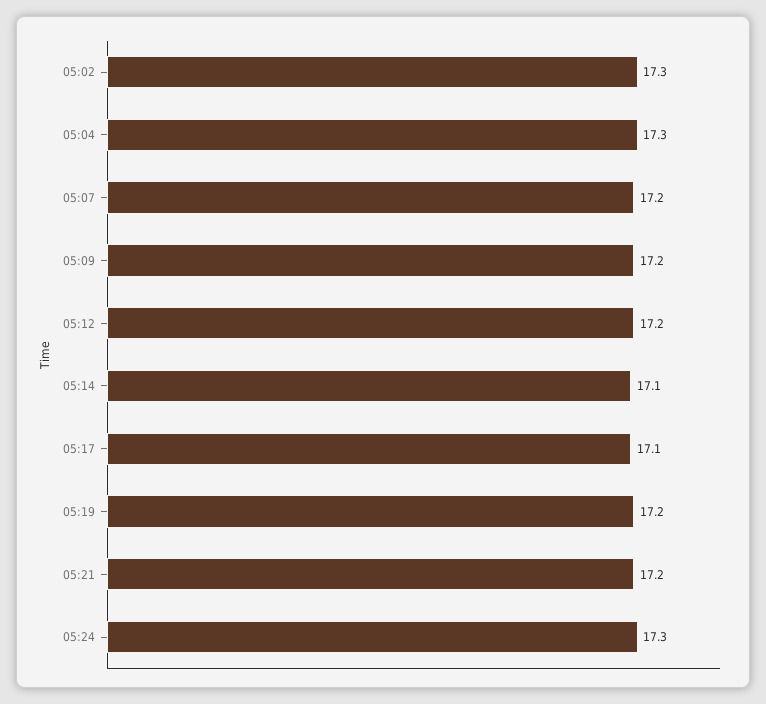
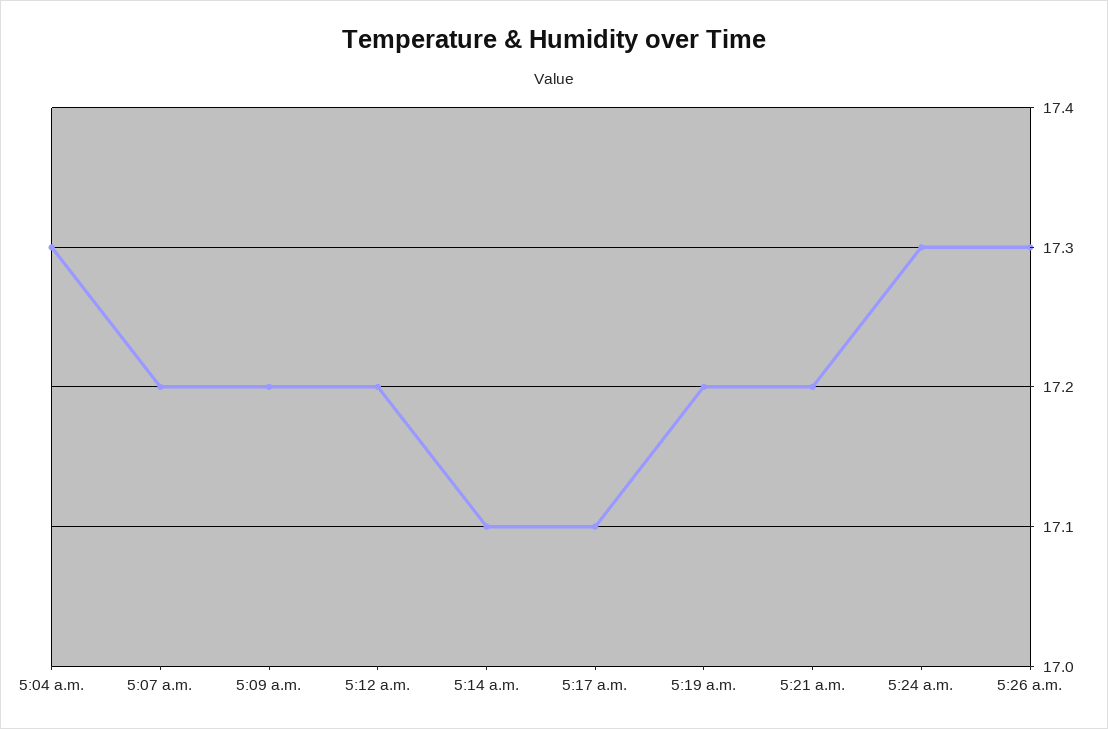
05:02: 17.3 -> none
5:26 a.m.: none -> 17.3

